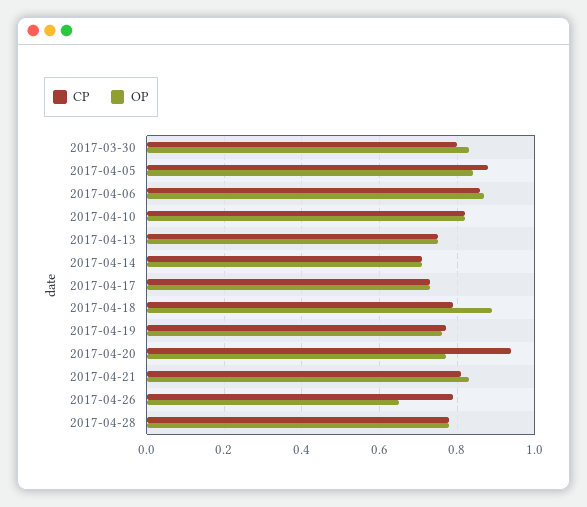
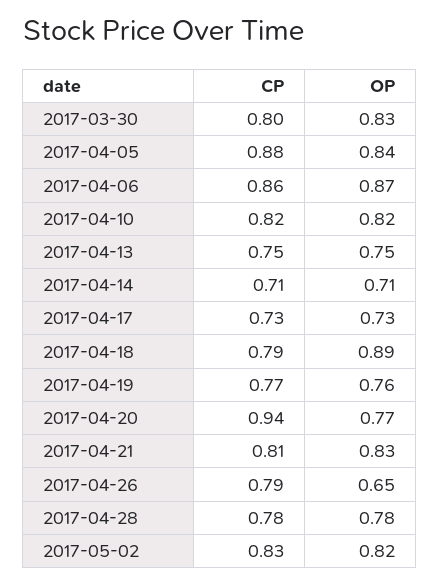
CP, 2017-05-02: none -> 0.83
OP, 2017-05-02: none -> 0.82

